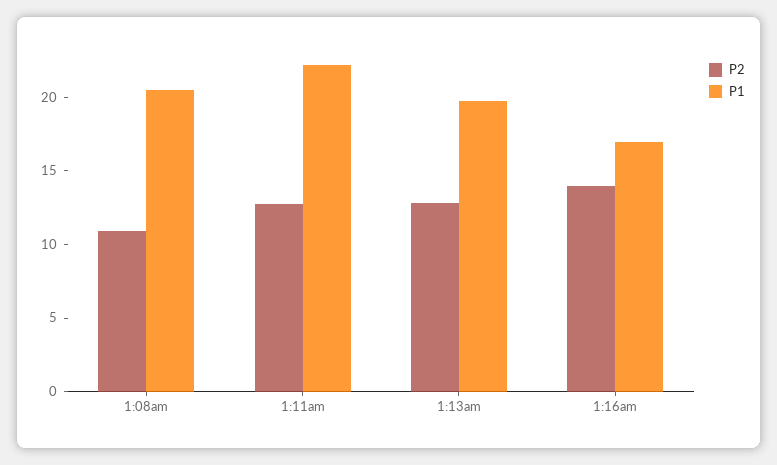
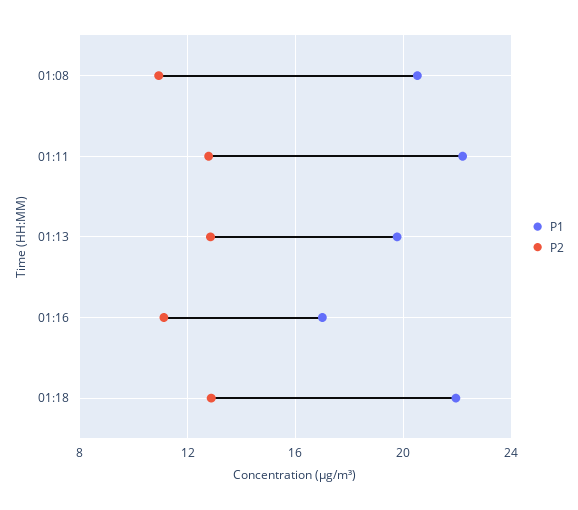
P2, 1:16am: 14 -> 11
P1, 01:18: none -> 22
P2, 01:18: none -> 13

